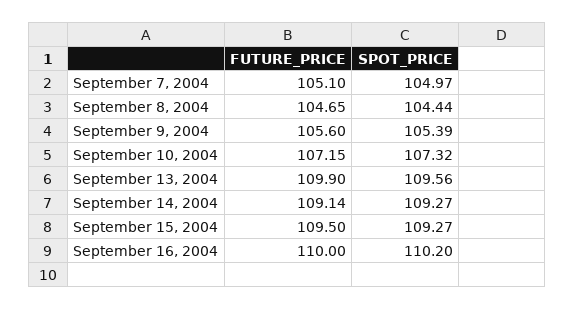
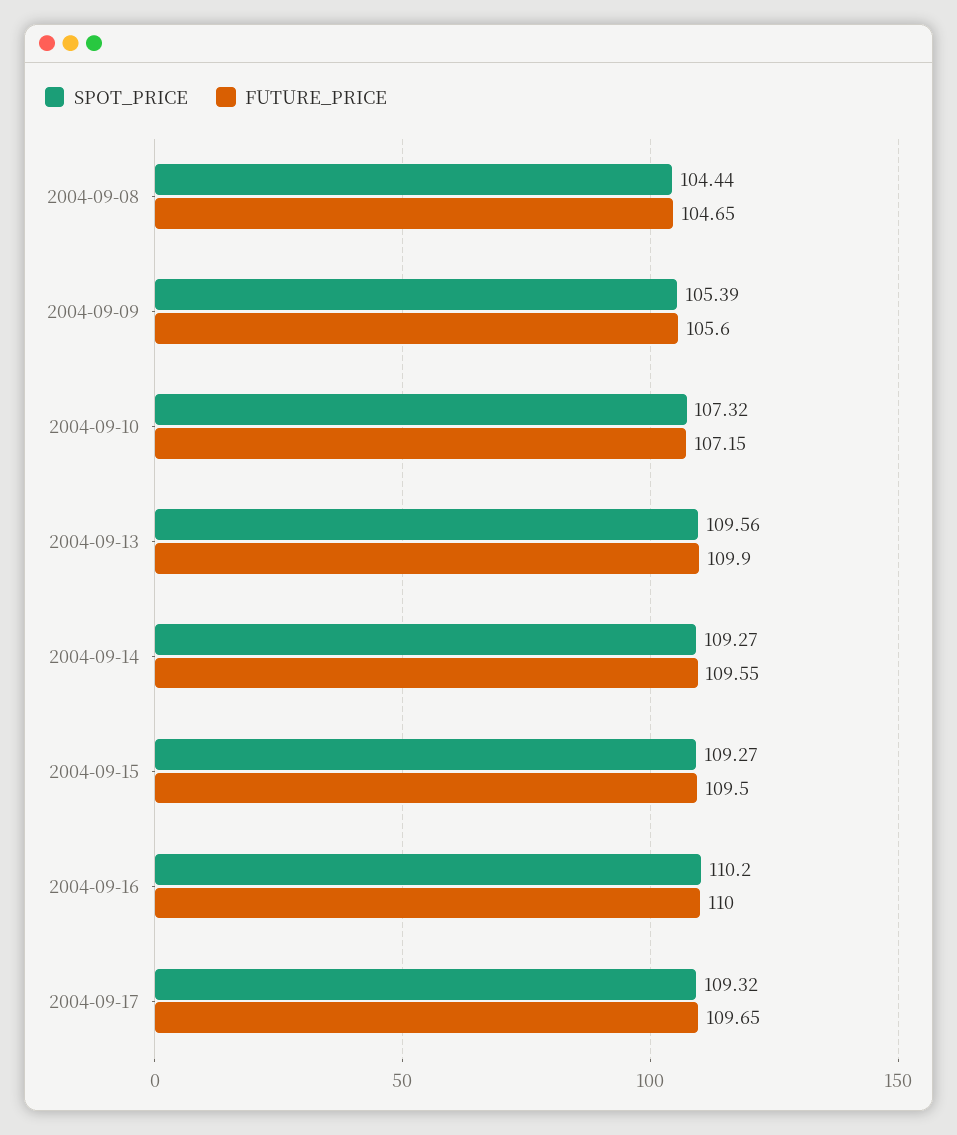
FUTURE_PRICE, September 7, 2004: 105.1 -> none
SPOT_PRICE, September 7, 2004: 104.97 -> none
FUTURE_PRICE, September 14, 2004: 109.14 -> 109.55
SPOT_PRICE, 2004-09-17: none -> 109.32
FUTURE_PRICE, 2004-09-17: none -> 109.65

